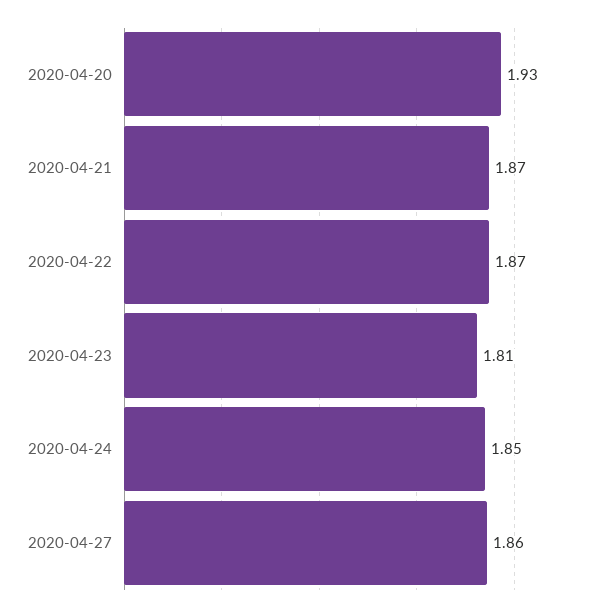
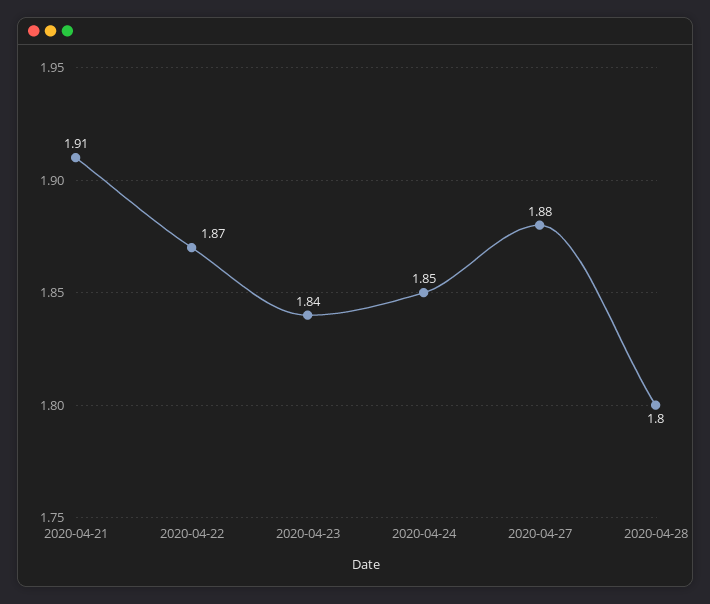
2020-04-20: 1.93 -> none
2020-04-21: 1.87 -> 1.91
2020-04-23: 1.81 -> 1.84
2020-04-27: 1.86 -> 1.88
2020-04-28: none -> 1.8

